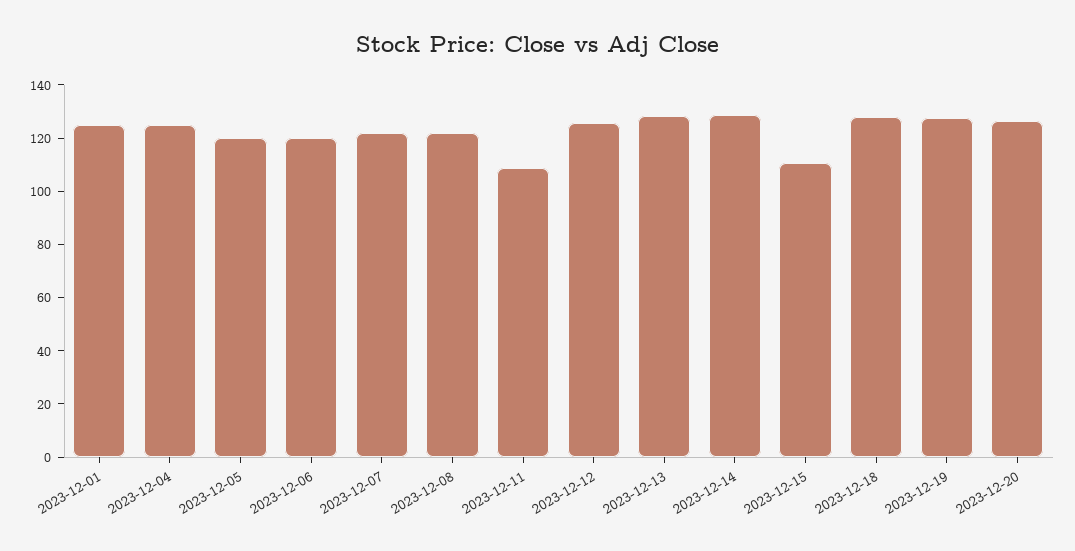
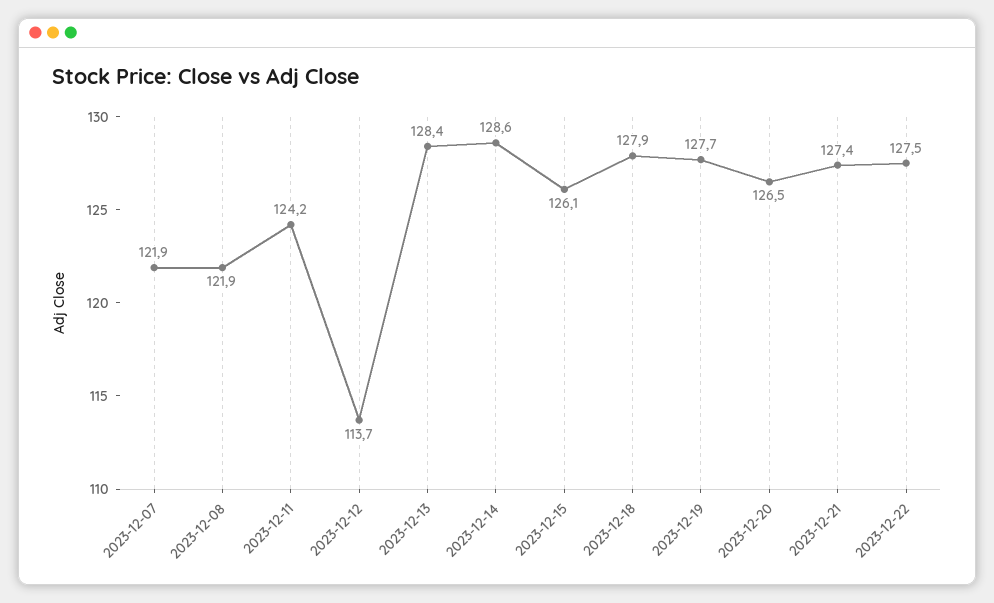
2023-12-01: 125 -> none
2023-12-04: 125 -> none
2023-12-05: 120 -> none
2023-12-06: 120 -> none
2023-12-11: 110 -> 124.2
2023-12-12: 125 -> 113.7
2023-12-15: 110 -> 126.1
2023-12-21: none -> 127.4
2023-12-22: none -> 127.5

